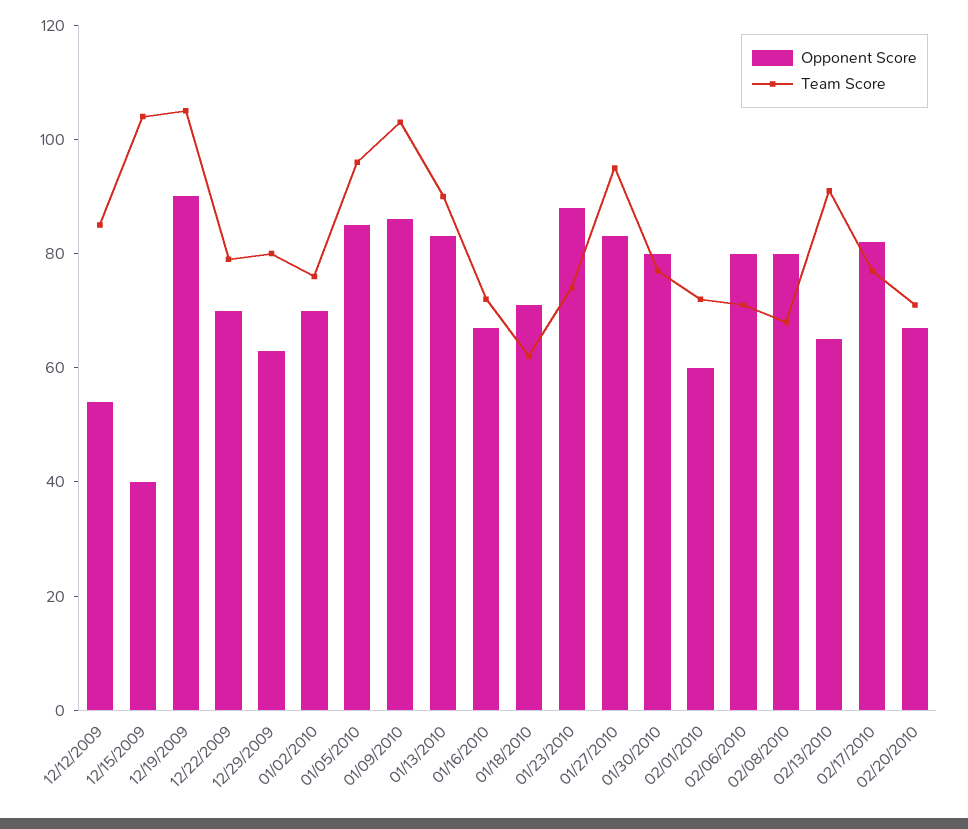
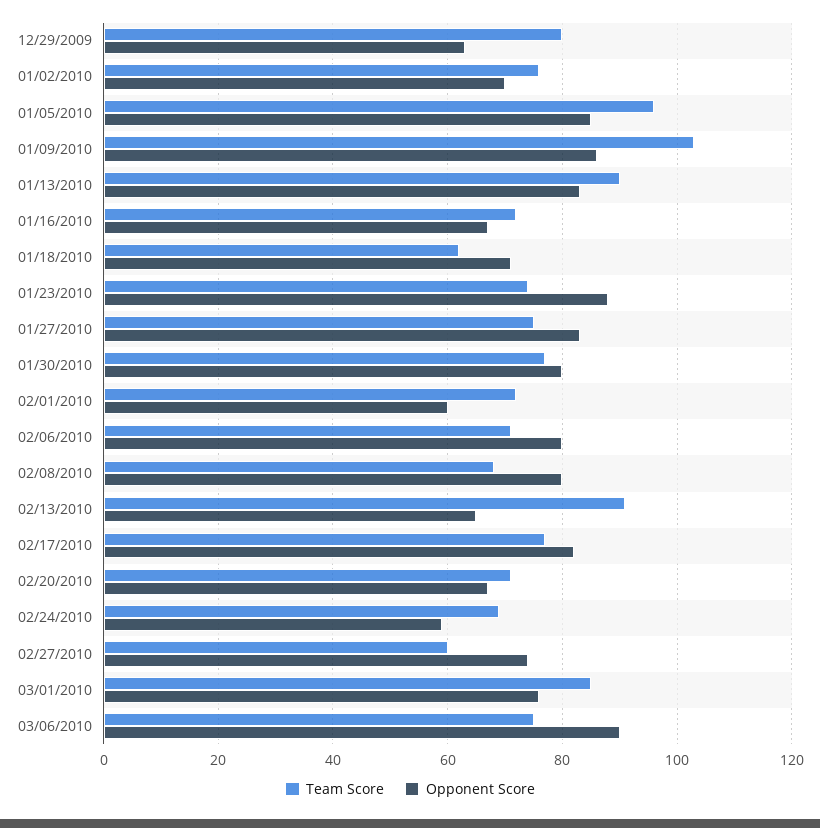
Opponent Score, 12/12/2009: 55 -> none
Team Score, 12/12/2009: 85 -> none
Opponent Score, 12/15/2009: 40 -> none
Team Score, 12/15/2009: 105 -> none
Opponent Score, 12/19/2009: 90 -> none
Team Score, 12/19/2009: 105 -> none
Opponent Score, 12/22/2009: 70 -> none
Team Score, 12/22/2009: 80 -> none
Team Score, 01/27/2010: 95 -> 75
Team Score, 02/24/2010: none -> 70
Opponent Score, 02/24/2010: none -> 60
Team Score, 02/27/2010: none -> 60
Opponent Score, 02/27/2010: none -> 75
Team Score, 03/01/2010: none -> 85
Opponent Score, 03/01/2010: none -> 75
Team Score, 03/06/2010: none -> 75
Opponent Score, 03/06/2010: none -> 90

